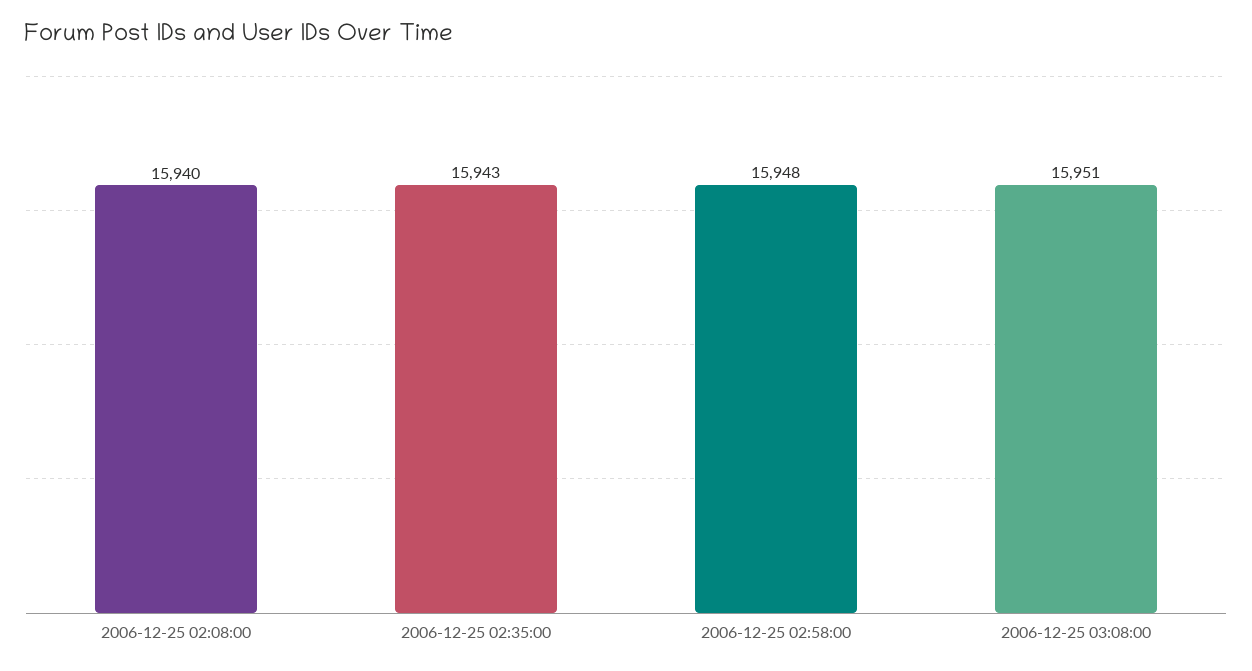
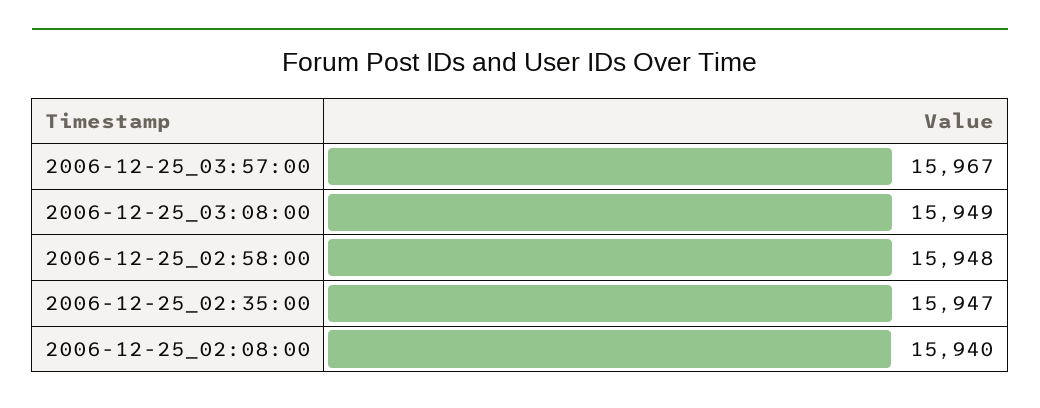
2006-12-25 02:35:00: 15943 -> 15947
2006-12-25 03:08:00: 15951 -> 15949
2006-12-25_03:57:00: none -> 15967

